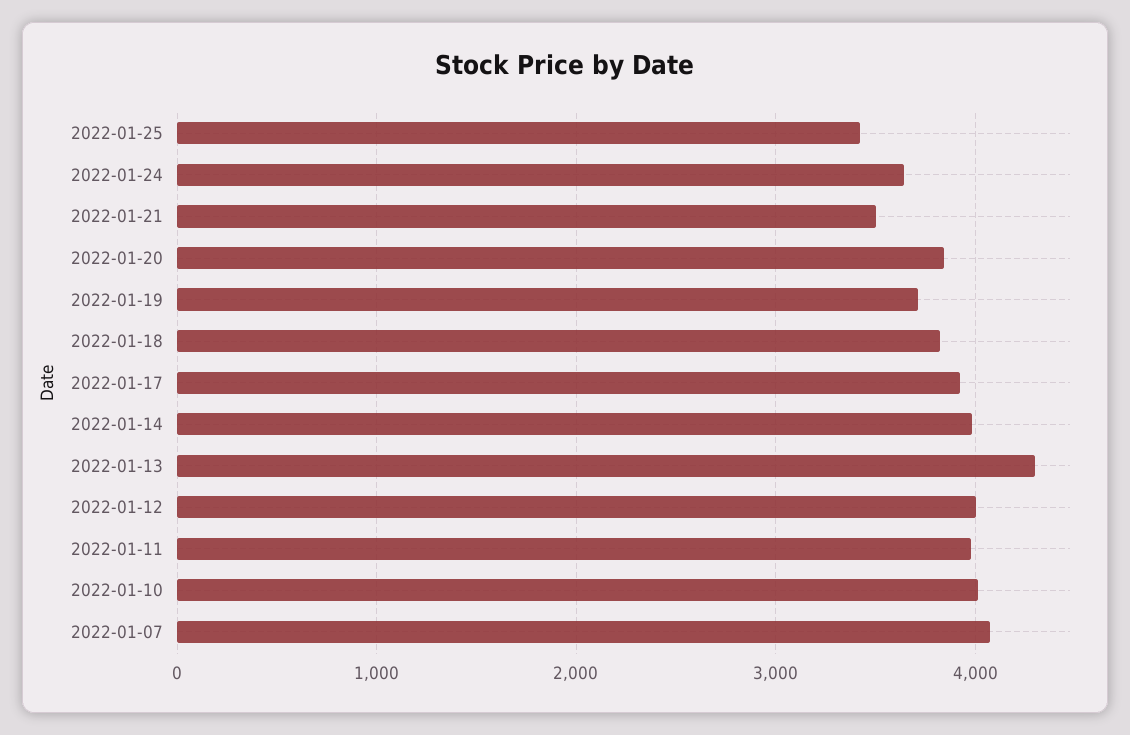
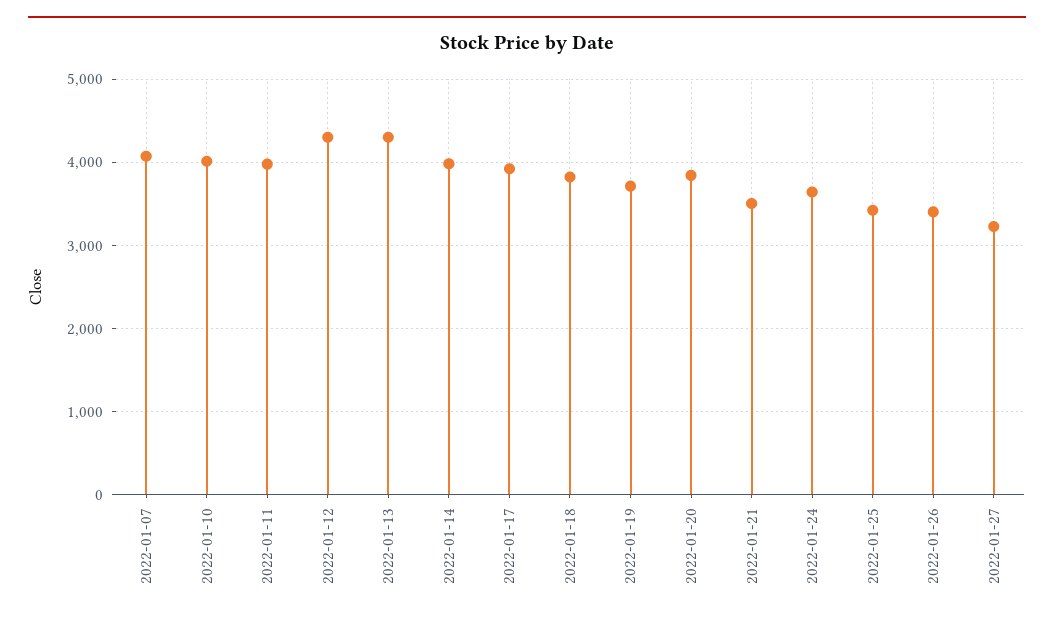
2022-01-12: 4000 -> 4300
2022-01-26: none -> 3400
2022-01-27: none -> 3200

